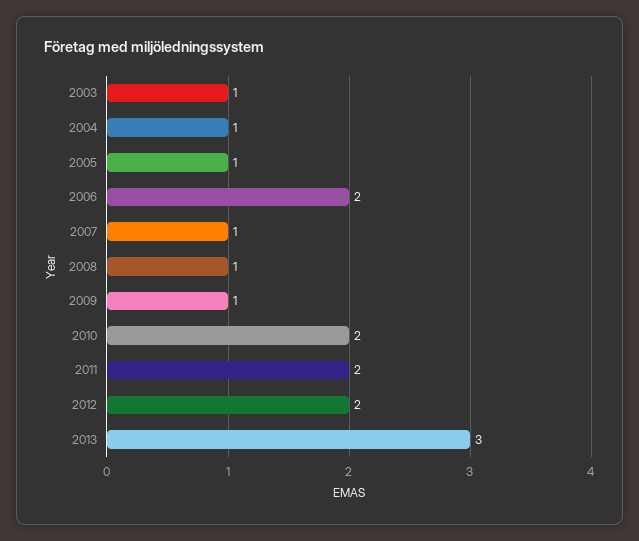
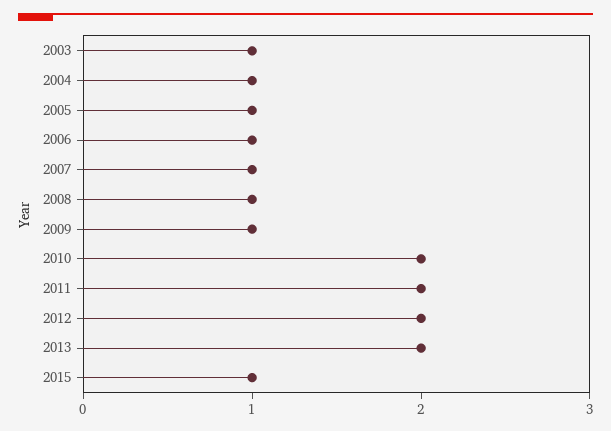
2006: 2 -> 1
2013: 3 -> 2
2015: none -> 1

